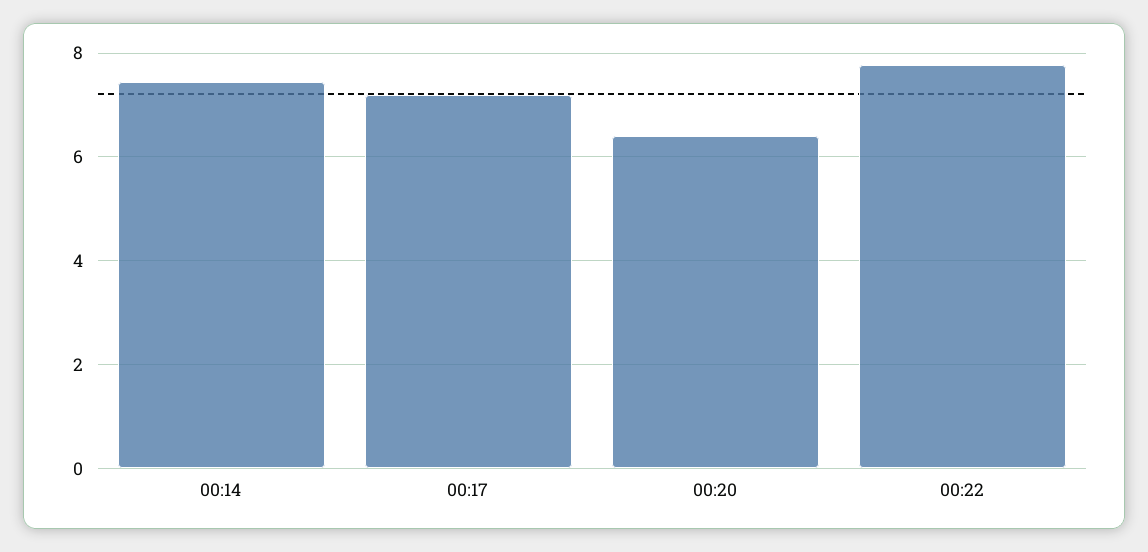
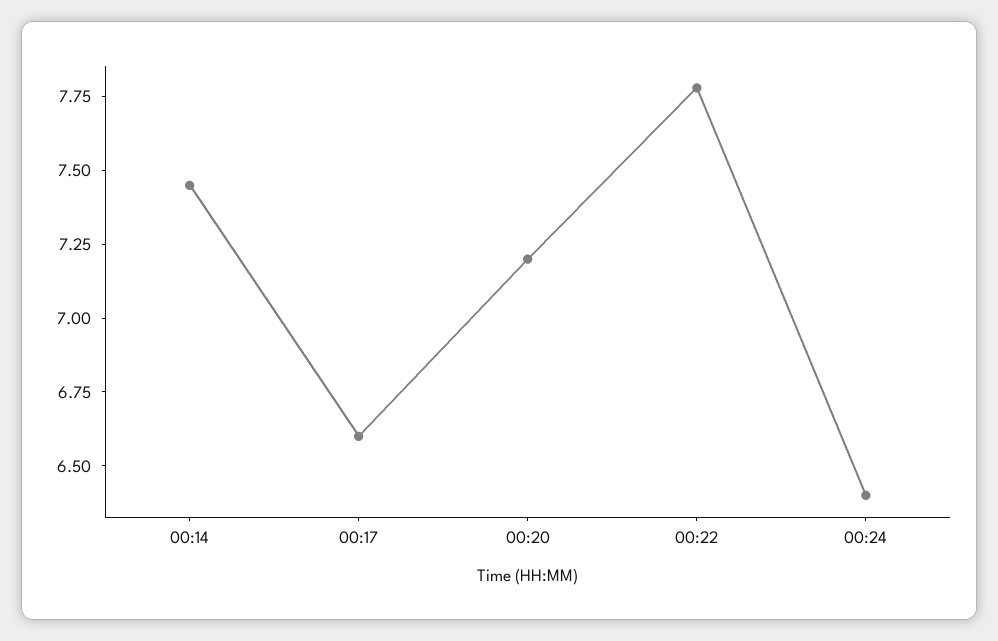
00:17: 7.2 -> 6.6
00:20: 6.4 -> 7.2
00:24: none -> 6.4

